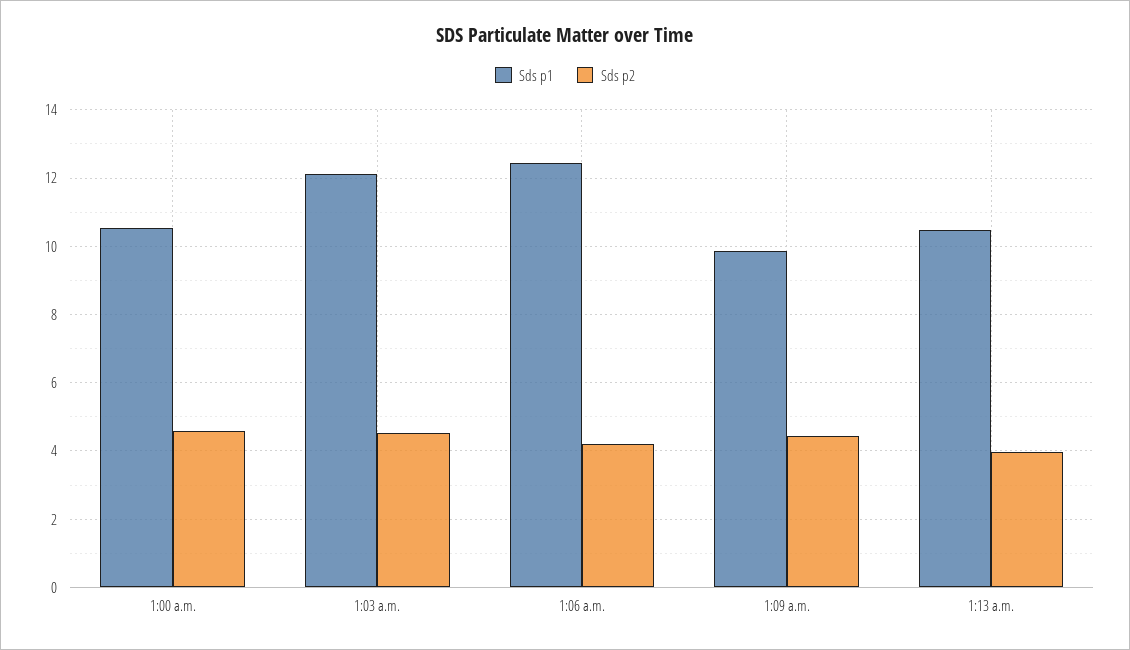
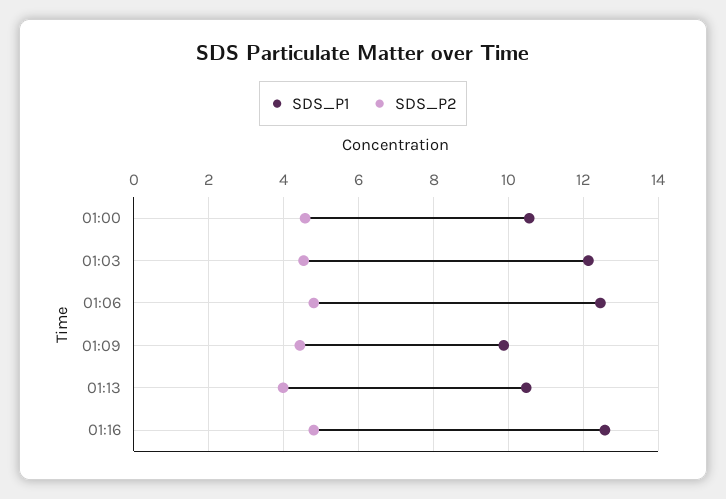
Sds p2, 1:06 a.m.: 4.2 -> 4.8
Sds p1, 01:16: none -> 12.6
Sds p2, 01:16: none -> 4.8

